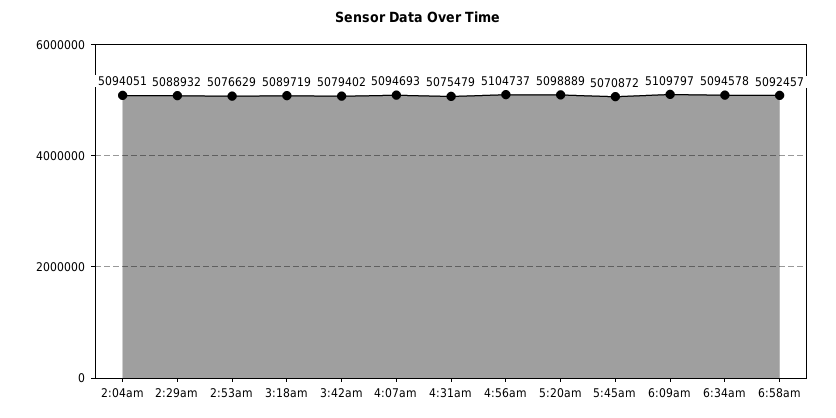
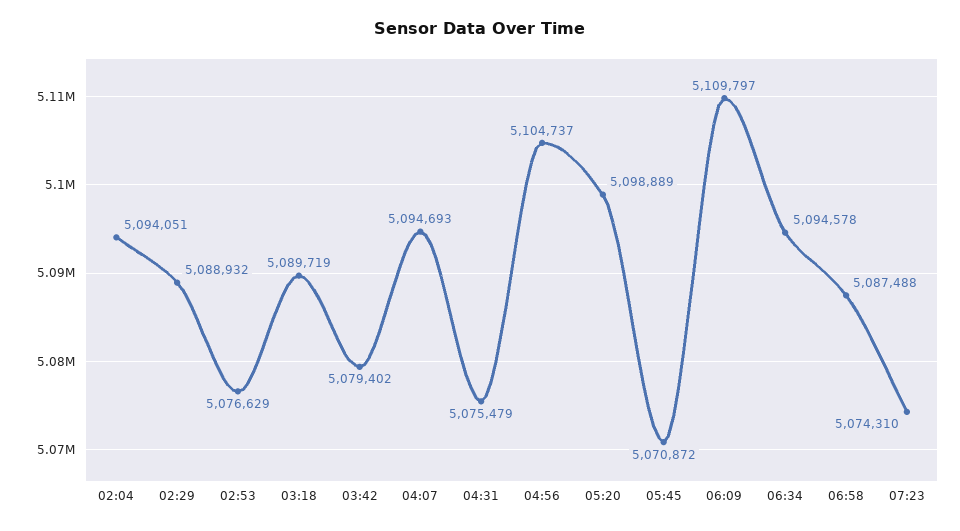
6:58am: 5092457 -> 5087488
07:23: none -> 5074310

